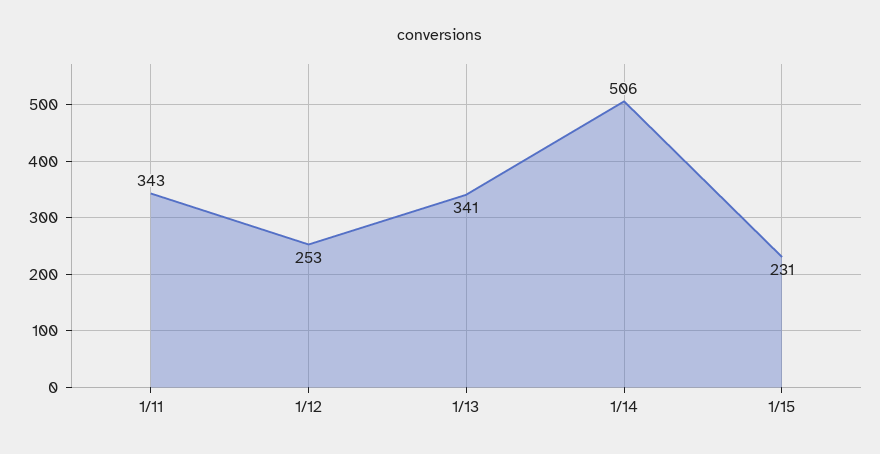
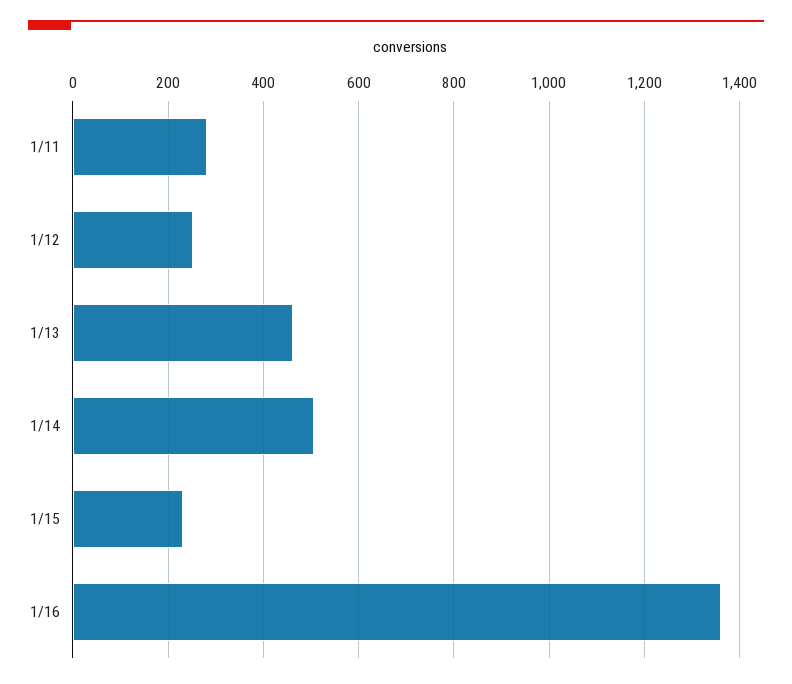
1/11: 343 -> 280
1/13: 341 -> 460
1/16: none -> 1360

